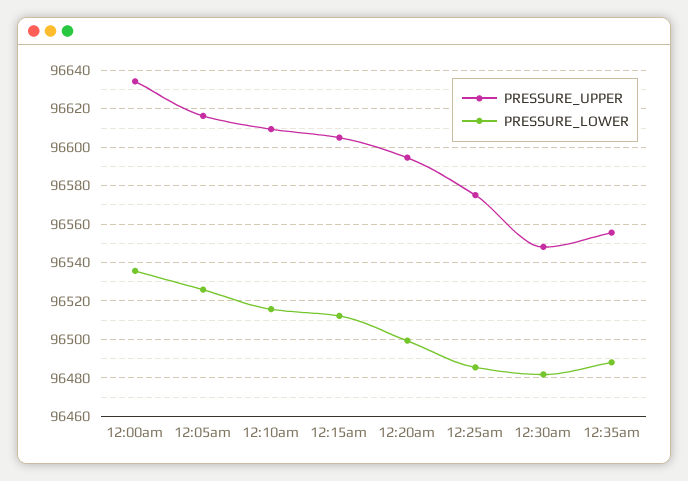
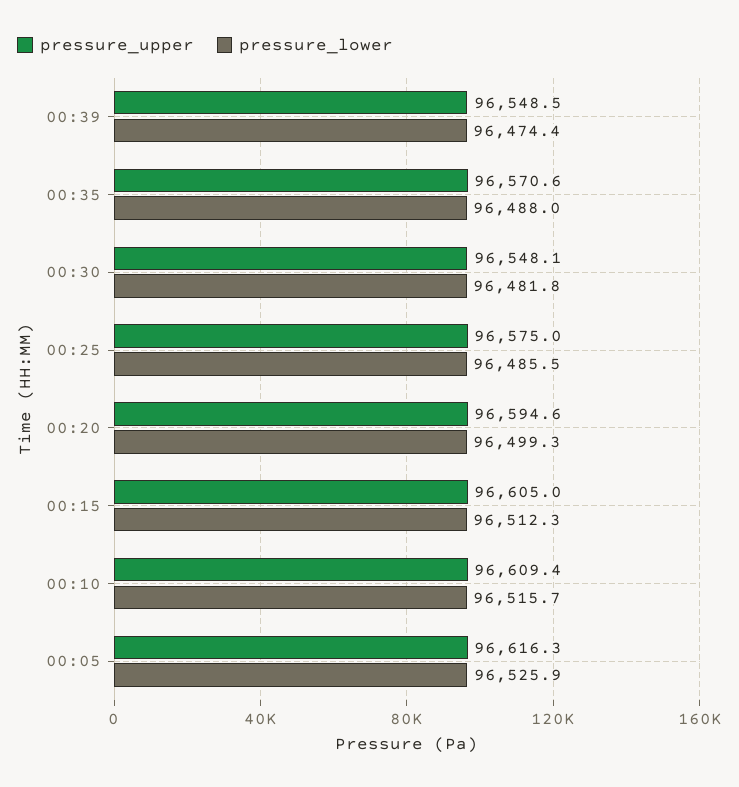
PRESSURE_UPPER, 12:00am: 96635 -> none
PRESSURE_LOWER, 12:00am: 96535 -> none
PRESSURE_UPPER, 12:35am: 96555 -> 96570.6
PRESSURE_UPPER, 00:39: none -> 96548.5
PRESSURE_LOWER, 00:39: none -> 96474.4

